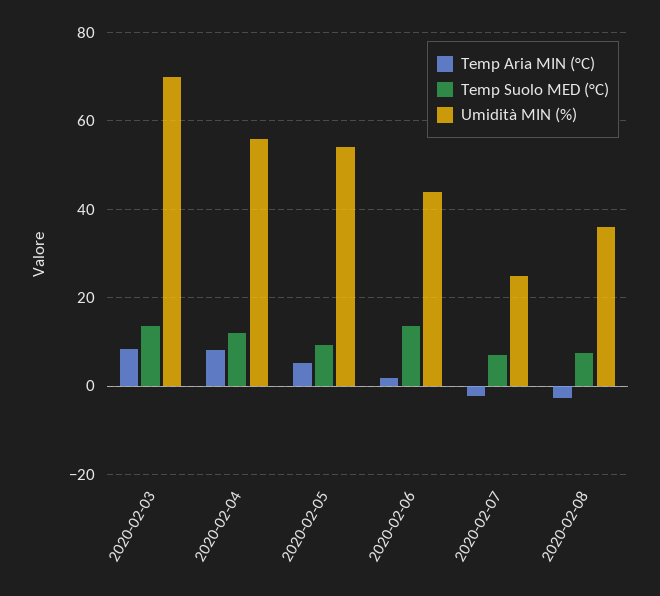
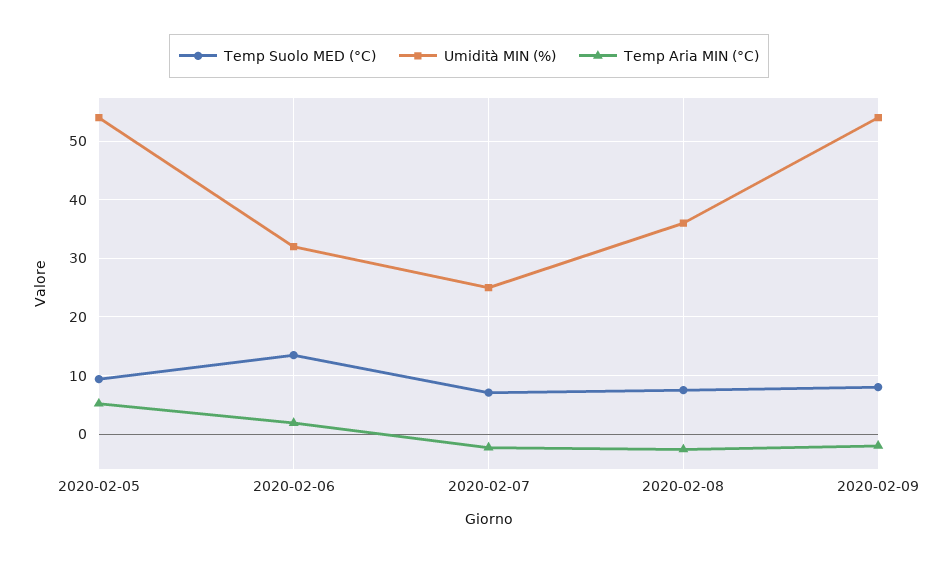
Temp Aria MIN (°C), 2020-02-03: 8 -> none
Temp Suolo MED (°C), 2020-02-03: 14 -> none
Umidità MIN (%), 2020-02-03: 70 -> none
Temp Aria MIN (°C), 2020-02-04: 8 -> none
Temp Suolo MED (°C), 2020-02-04: 12 -> none
Umidità MIN (%), 2020-02-04: 56 -> none
Umidità MIN (%), 2020-02-06: 44 -> 32
Temp Suolo MED (°C), 2020-02-09: none -> 8
Umidità MIN (%), 2020-02-09: none -> 54
Temp Aria MIN (°C), 2020-02-09: none -> -2

